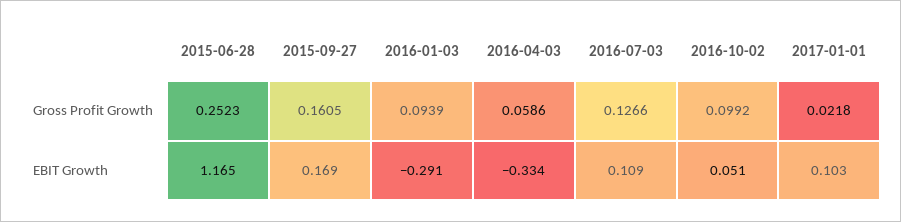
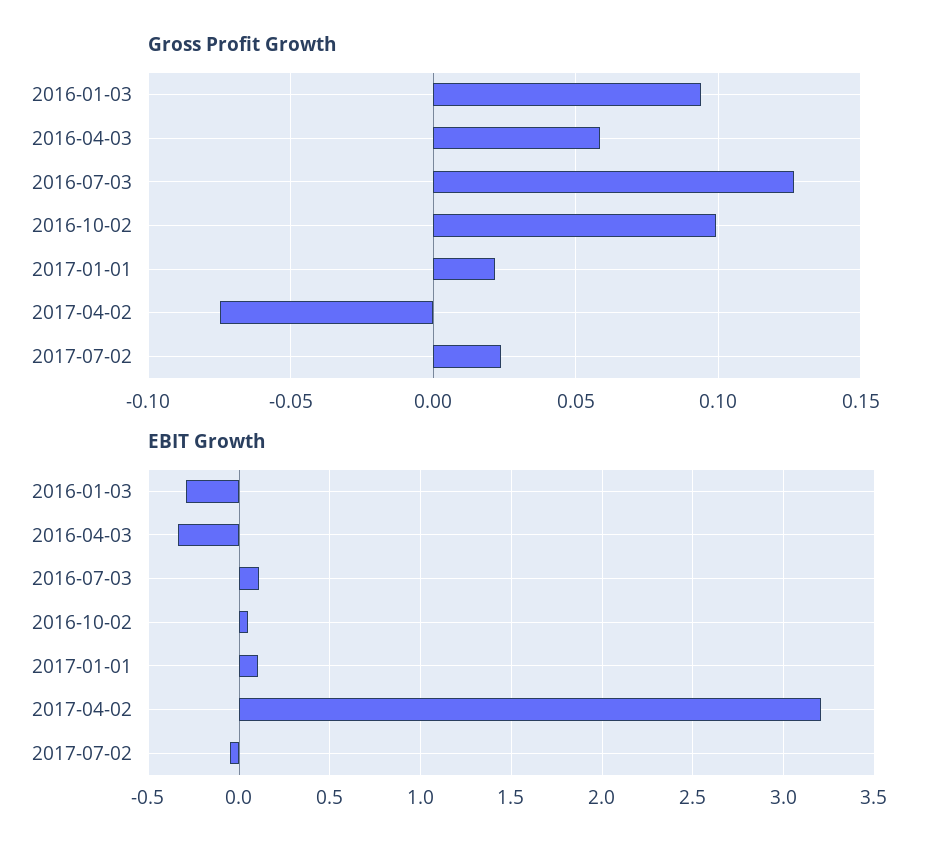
Gross Profit Growth, 2015-06-28: 0.2523 -> none
Gross Profit Growth, 2015-09-27: 0.1605 -> none
EBIT Growth, 2015-06-28: 1.165 -> none
EBIT Growth, 2015-09-27: 0.169 -> none
Gross Profit Growth, 2017-04-02: none -> -0.075
Gross Profit Growth, 2017-07-02: none -> 0.025
EBIT Growth, 2017-04-02: none -> 3.2
EBIT Growth, 2017-07-02: none -> -0.05

